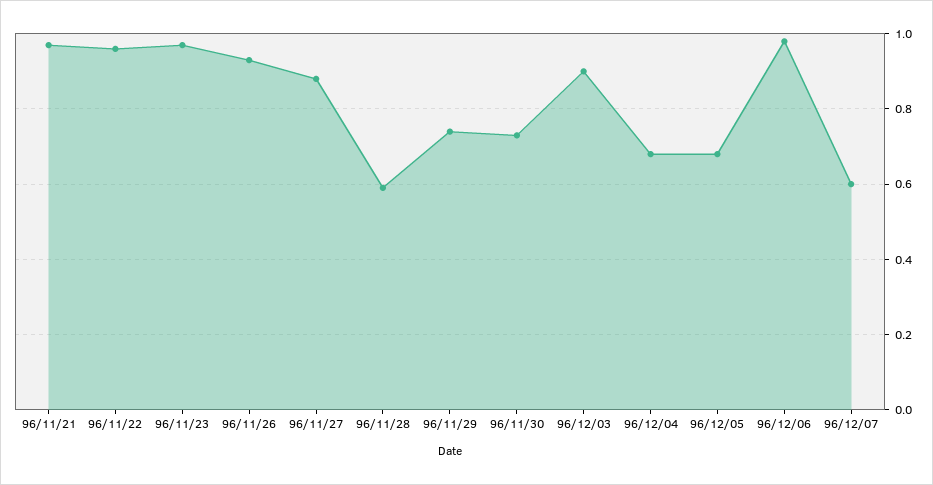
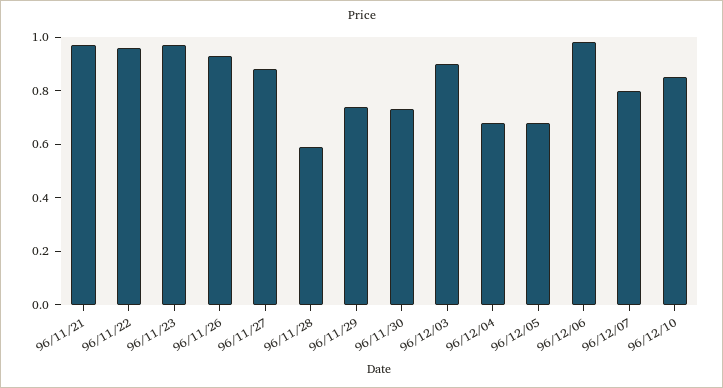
96/12/07: 0.6 -> 0.8
96/12/10: none -> 0.85

